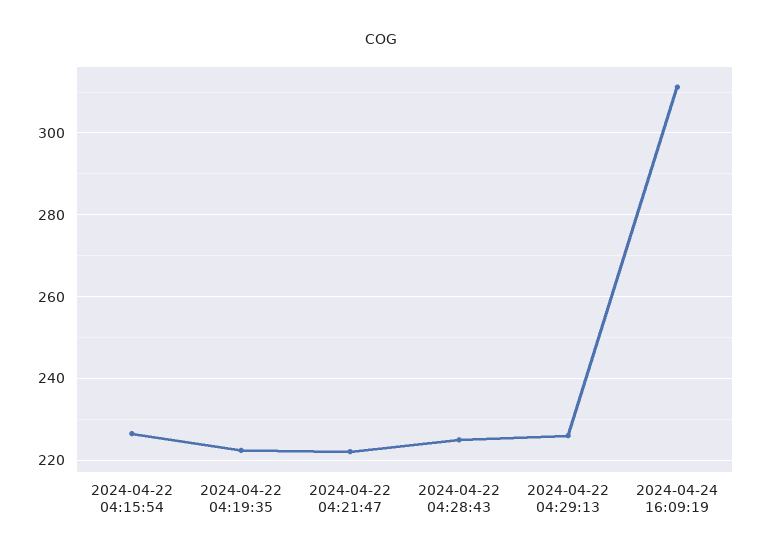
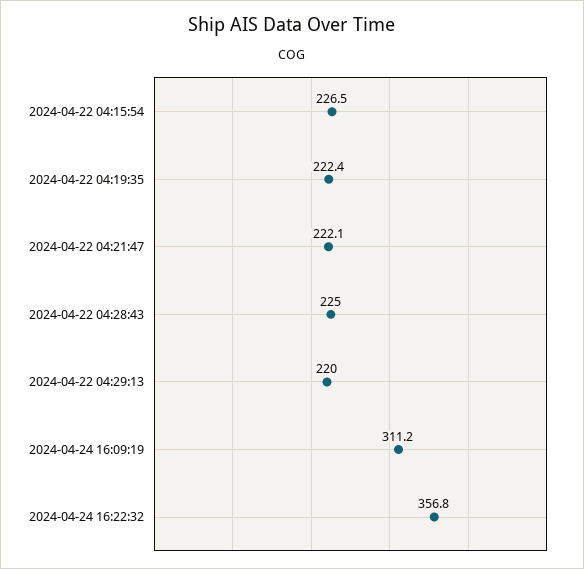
2024-04-22 04:29:13: 226 -> 220
2024-04-24 16:22:32: none -> 356.8

